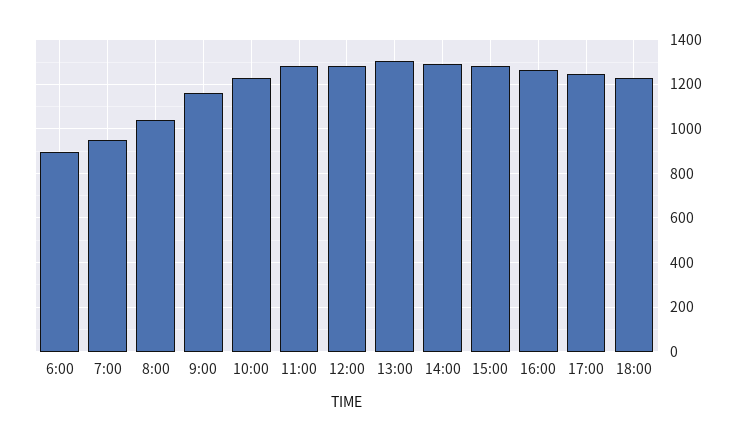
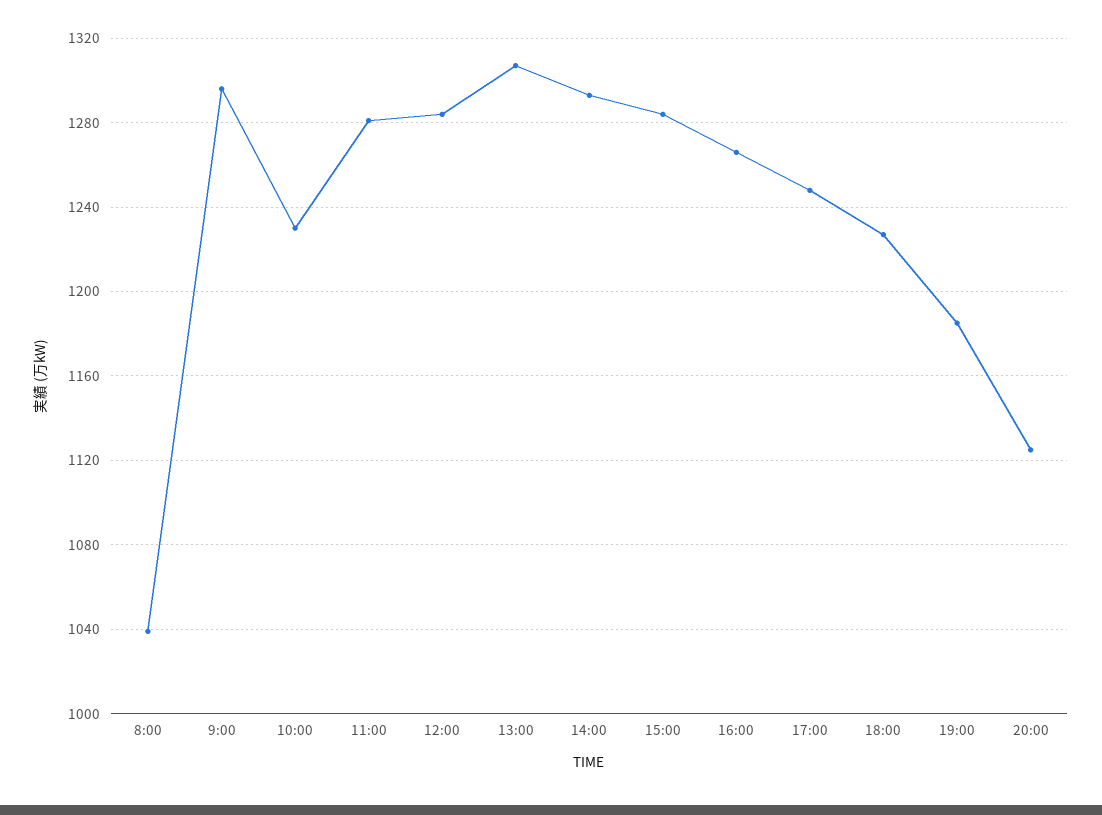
6:00: 900 -> none
7:00: 950 -> none
9:00: 1150 -> 1295
19:00: none -> 1185
20:00: none -> 1125

